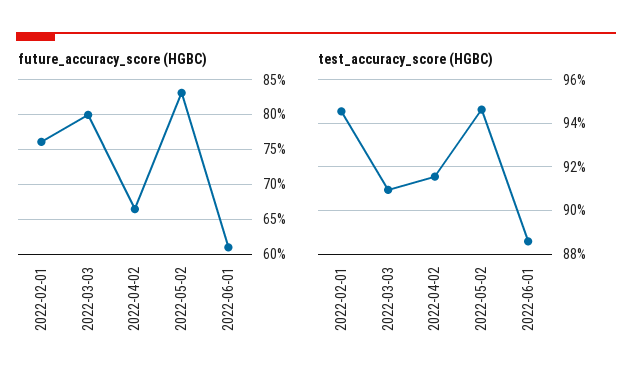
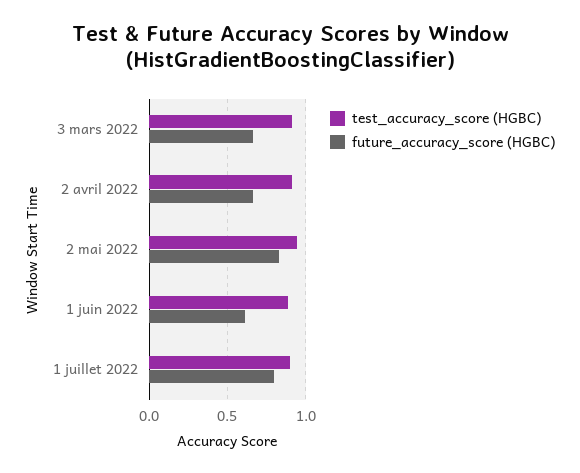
future_accuracy_score (HGBC), 2022-02-01: 0.76 -> none
future_accuracy_score (HGBC), 2022-03-03: 0.8 -> 0.65
test_accuracy_score (HGBC), 2022-02-01: 0.945 -> none
test_accuracy_score (HGBC), 1 juillet 2022: none -> 0.9
future_accuracy_score (HGBC), 1 juillet 2022: none -> 0.8

